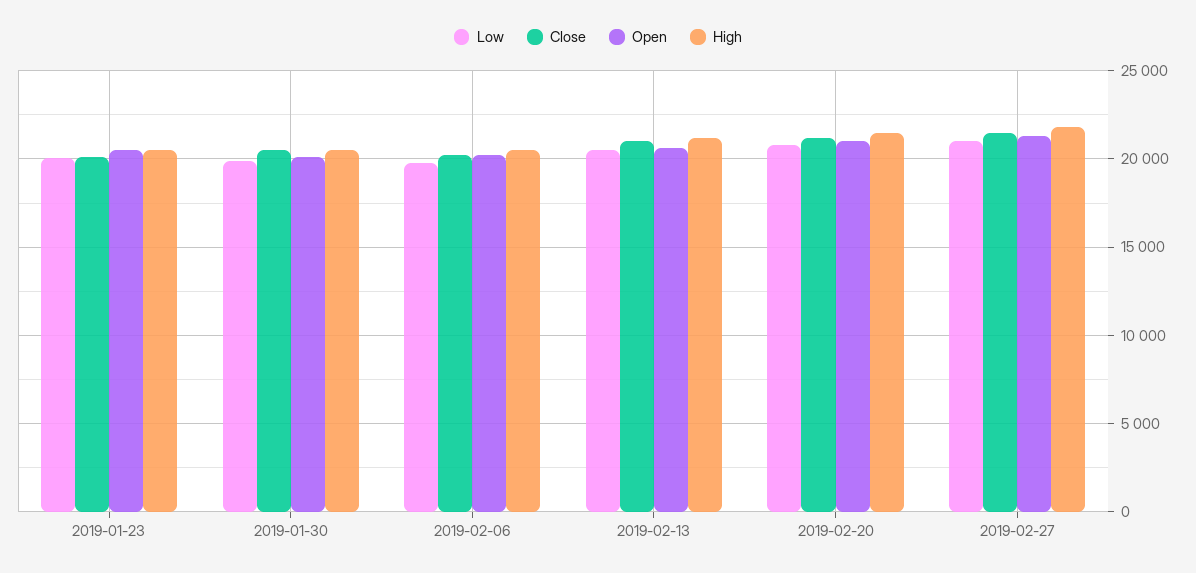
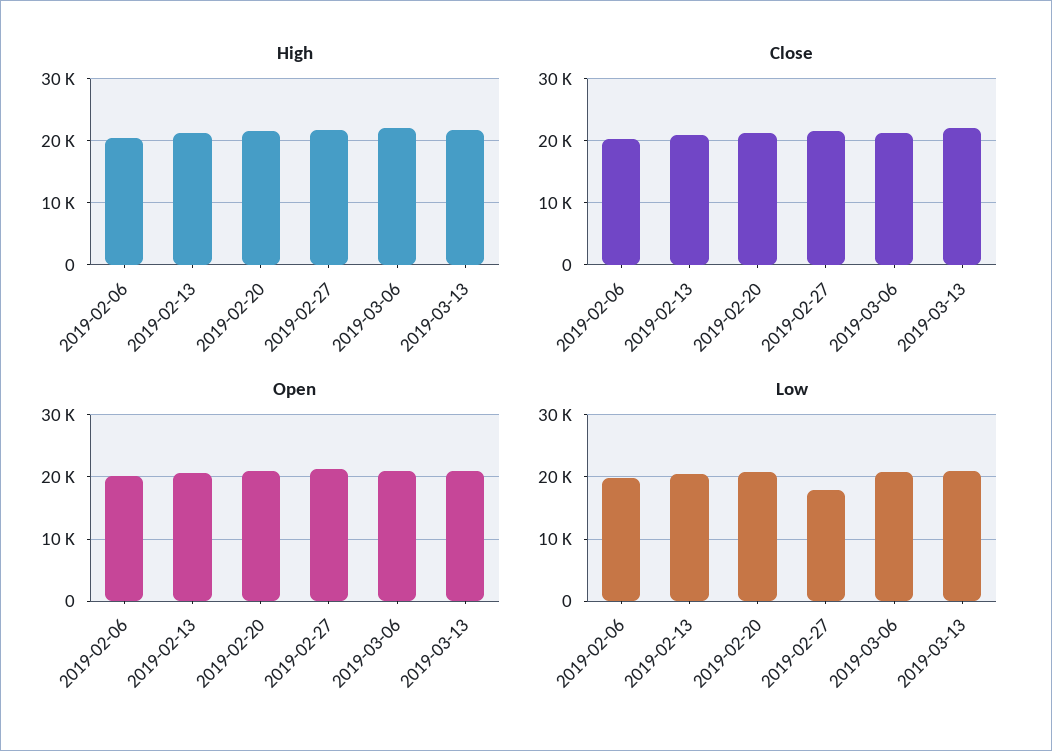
Low, 2019-01-23: 20000 -> none
Close, 2019-01-23: 20000 -> none
Open, 2019-01-23: 20500 -> none
High, 2019-01-23: 20500 -> none
Low, 2019-01-30: 20000 -> none
Close, 2019-01-30: 20500 -> none
Open, 2019-01-30: 20000 -> none
High, 2019-01-30: 20500 -> none
Low, 2019-02-27: 21000 -> 18000
High, 2019-03-06: none -> 22000
High, 2019-03-13: none -> 22000
Close, 2019-03-06: none -> 21000
Close, 2019-03-13: none -> 22000
Open, 2019-03-06: none -> 21000
Open, 2019-03-13: none -> 21000
Low, 2019-03-06: none -> 21000
Low, 2019-03-13: none -> 21000

